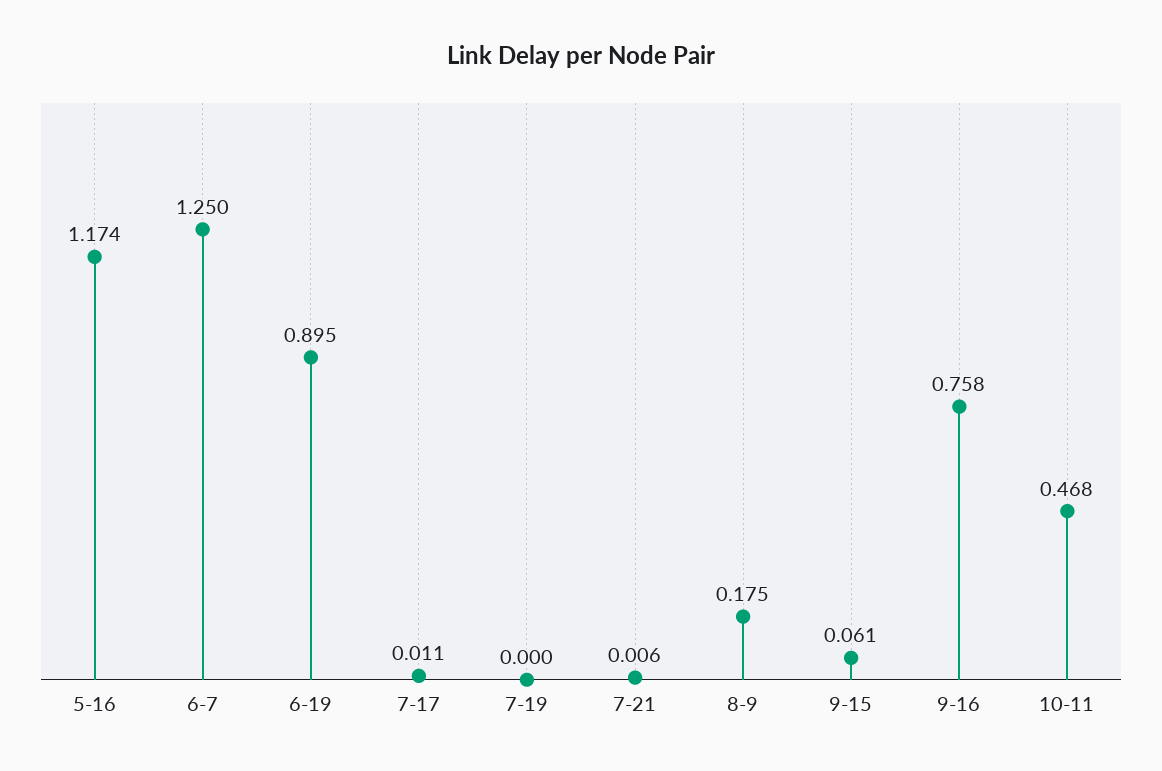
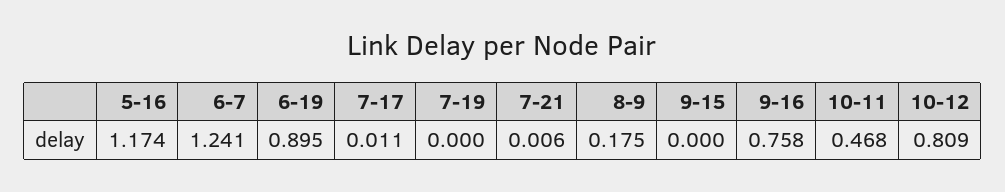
6-7: 1.25 -> 1.241
9-15: 0.061 -> 0
10-12: none -> 0.809

